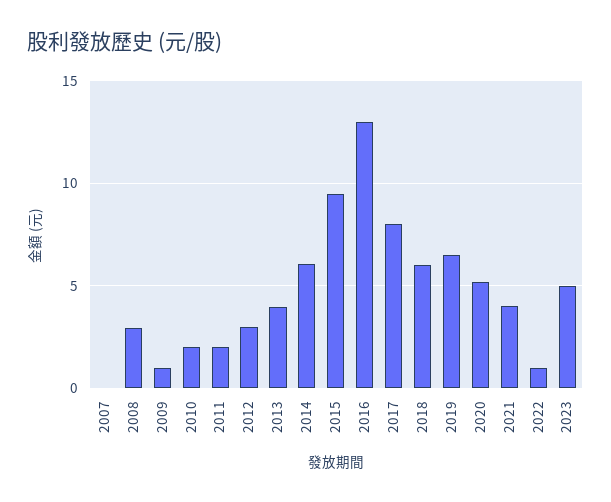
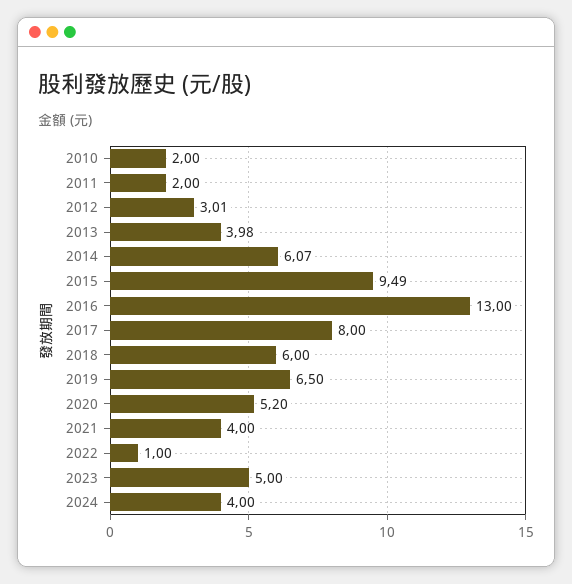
2007: 0 -> none
2008: 3 -> none
2009: 1 -> none
2024: none -> 4

